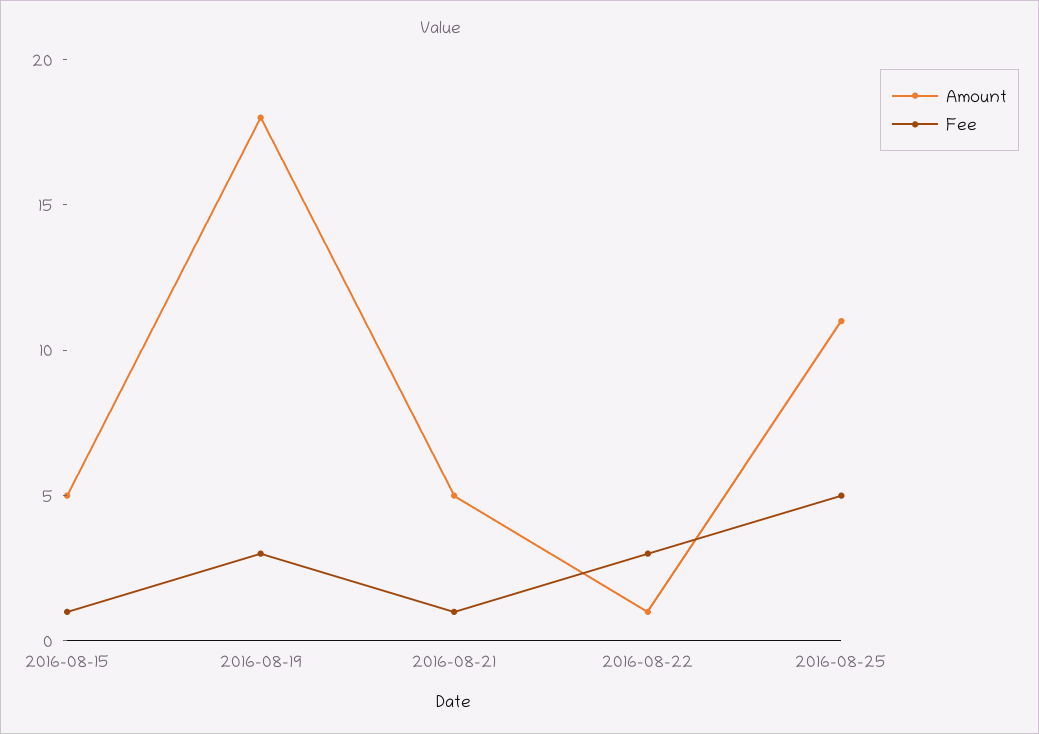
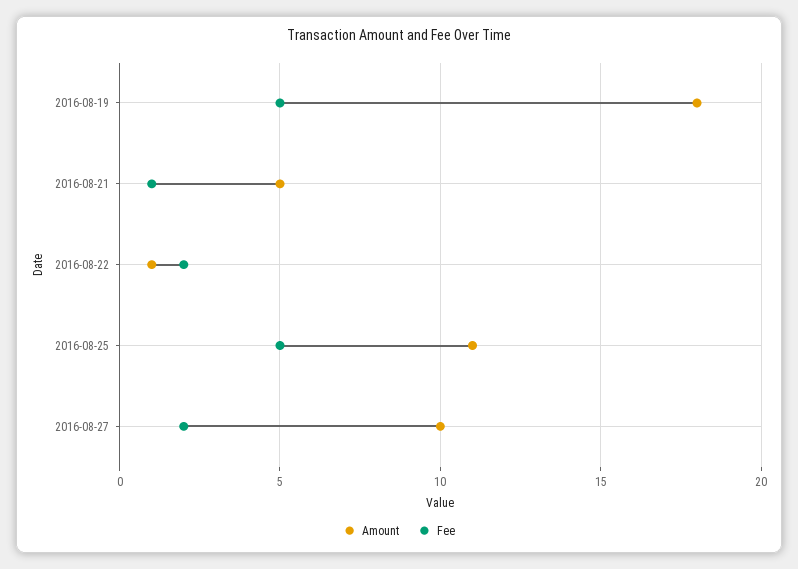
Amount, 2016-08-15: 5 -> none
Fee, 2016-08-15: 1 -> none
Fee, 2016-08-19: 3 -> 5
Fee, 2016-08-22: 3 -> 2
Amount, 2016-08-27: none -> 10
Fee, 2016-08-27: none -> 2

